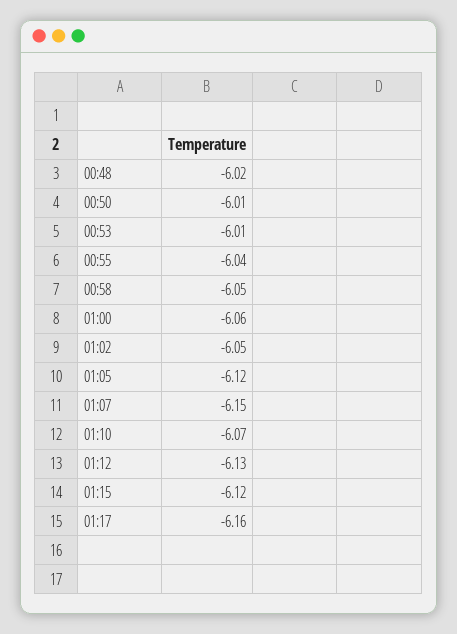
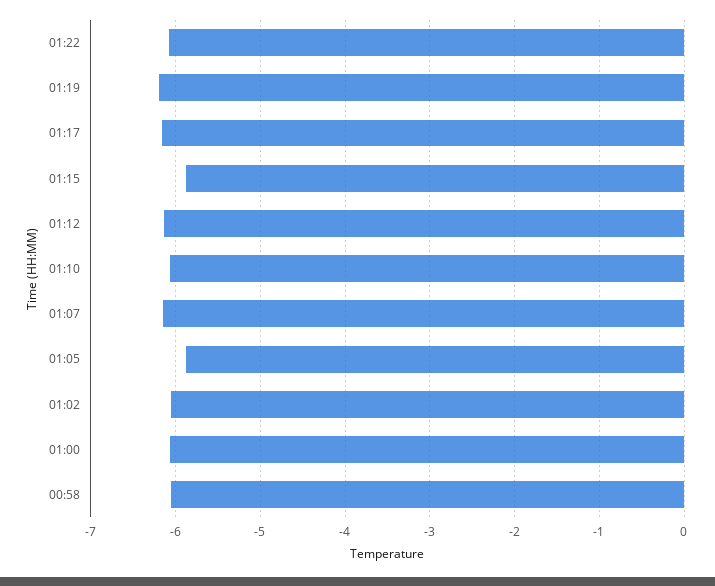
00:48: -6.02 -> none
00:50: -6.01 -> none
00:53: -6.01 -> none
00:55: -6.04 -> none
01:05: -6.12 -> -5.9
01:15: -6.12 -> -5.9
01:22: none -> -6.1
01:19: none -> -6.2

